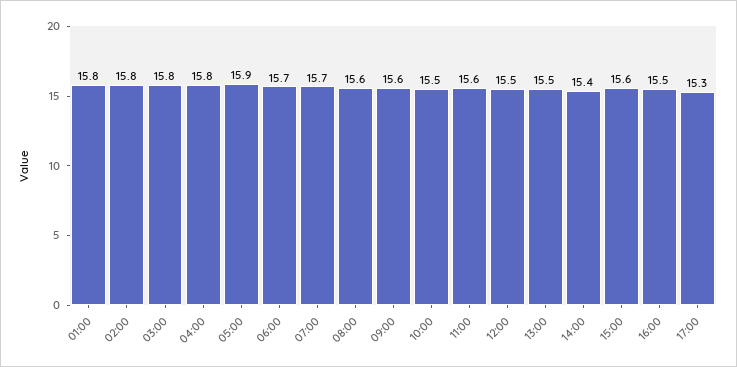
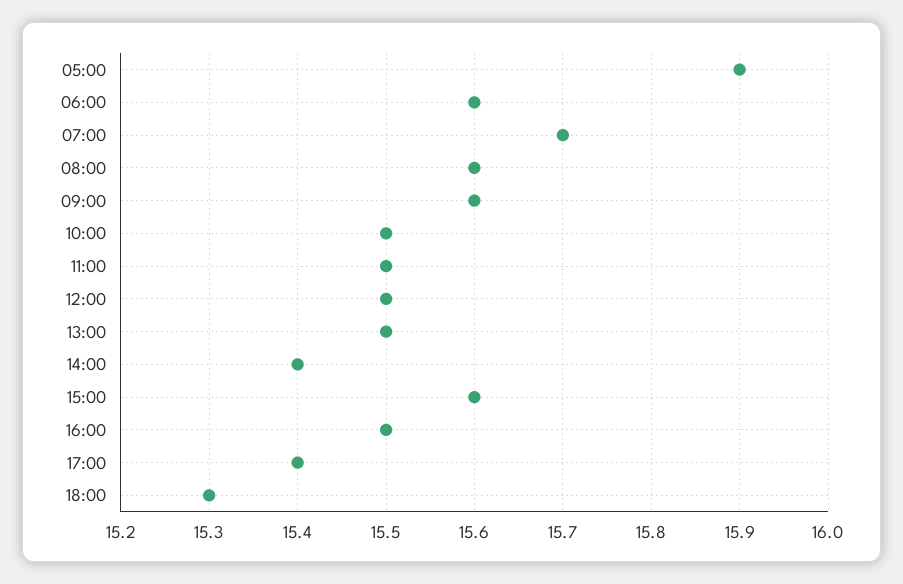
01:00: 15.8 -> none
02:00: 15.8 -> none
03:00: 15.8 -> none
04:00: 15.8 -> none
06:00: 15.7 -> 15.6
11:00: 15.6 -> 15.5
17:00: 15.3 -> 15.4
18:00: none -> 15.3

